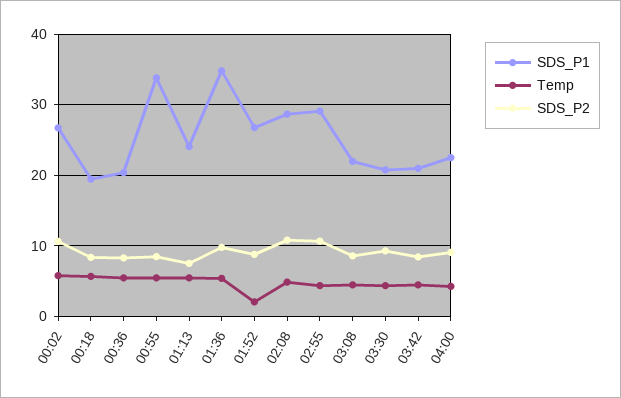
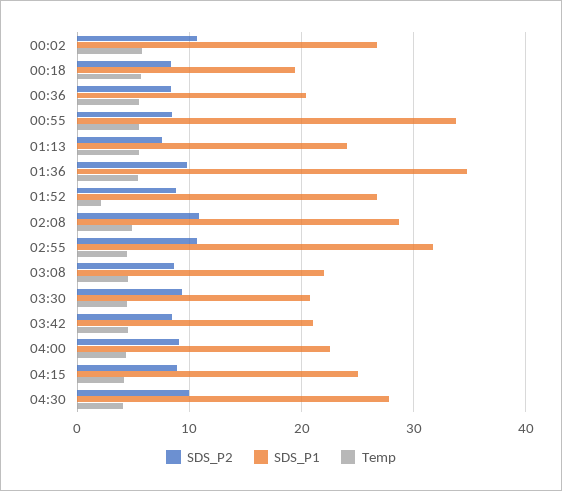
SDS_P1, 02:55: 29 -> 32
SDS_P2, 04:15: none -> 9
SDS_P1, 04:15: none -> 25
Temp, 04:15: none -> 4
SDS_P2, 04:30: none -> 10
SDS_P1, 04:30: none -> 28
Temp, 04:30: none -> 4

